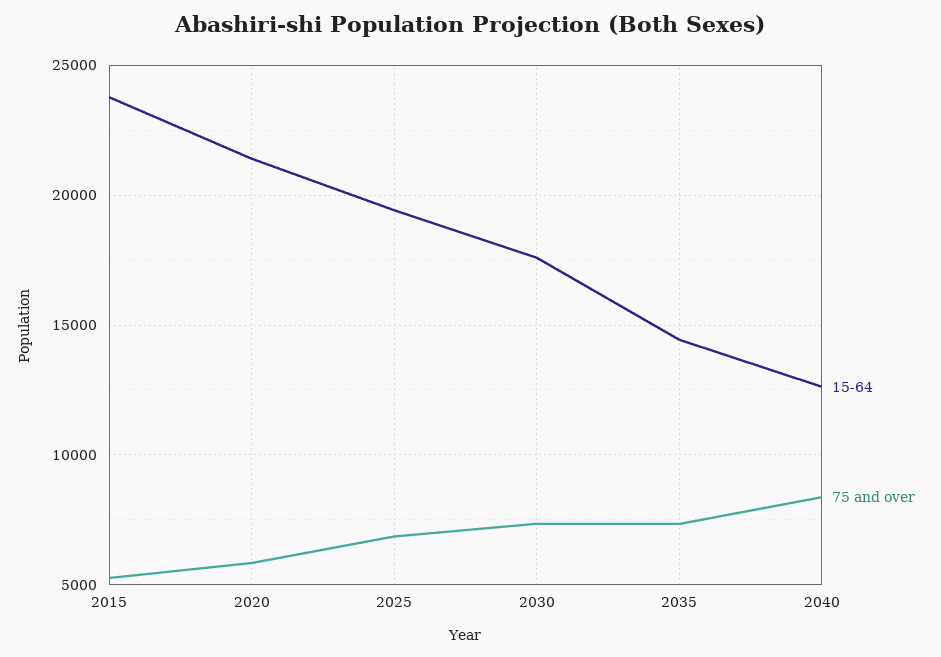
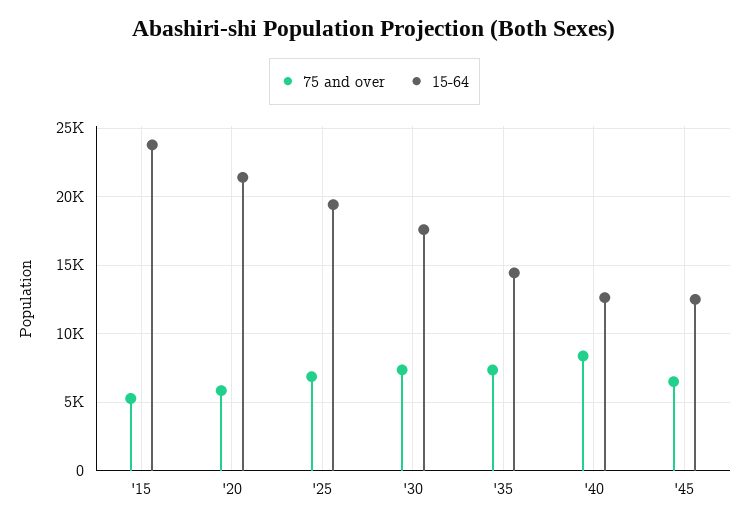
75 and over, '45: none -> 6500
15-64, '45: none -> 12500

